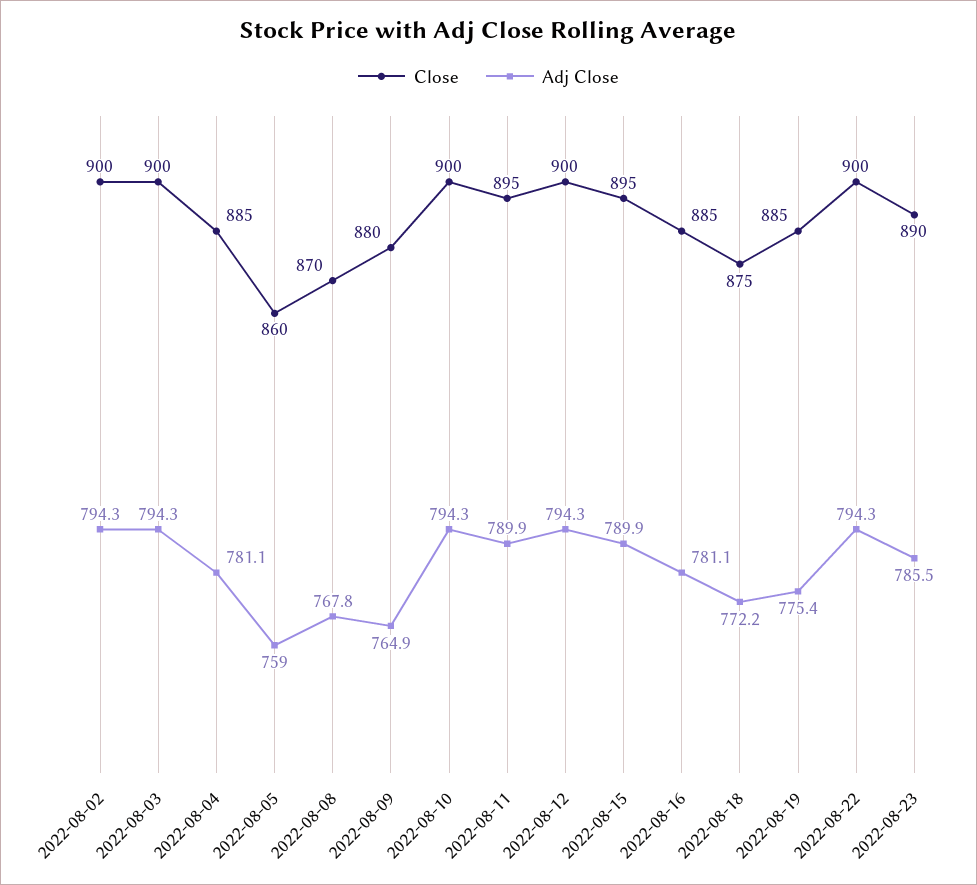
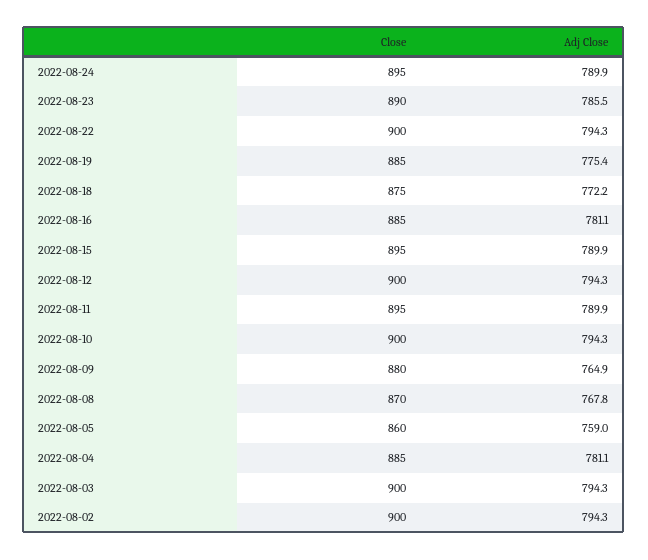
Close, 2022-08-24: none -> 895
Adj Close, 2022-08-24: none -> 789.9

